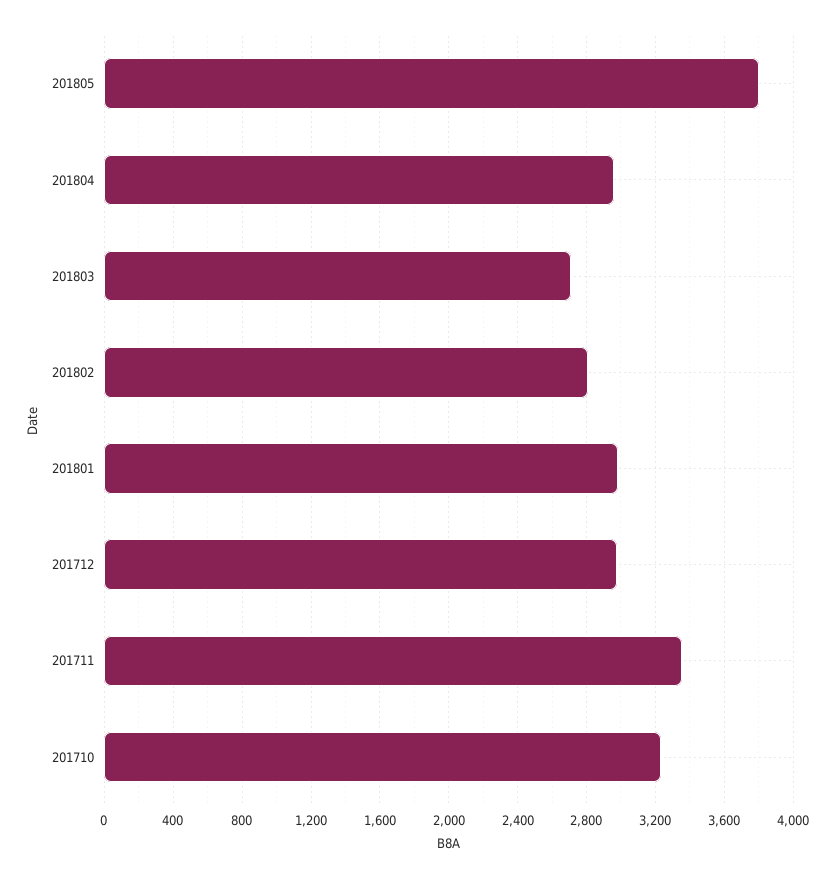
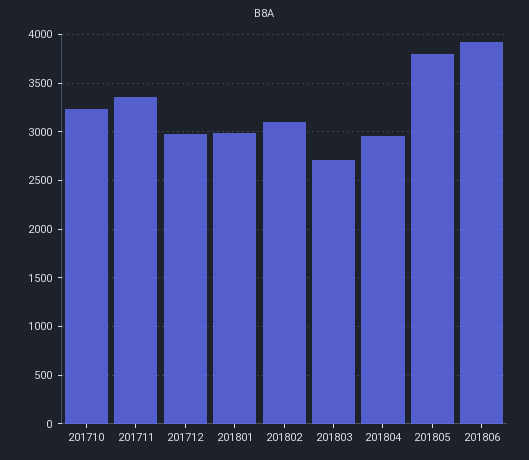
201802: 2800 -> 3100
201806: none -> 3900

